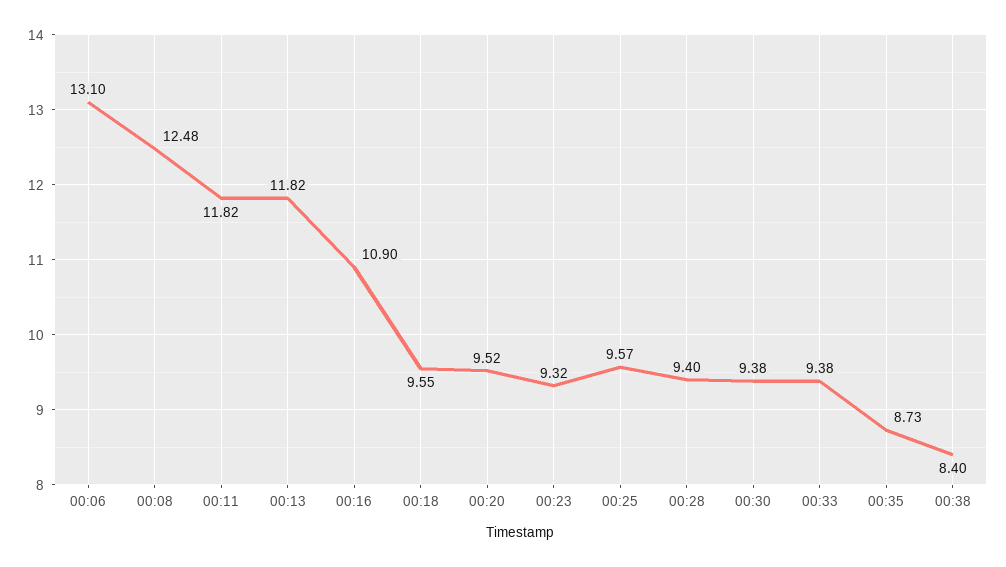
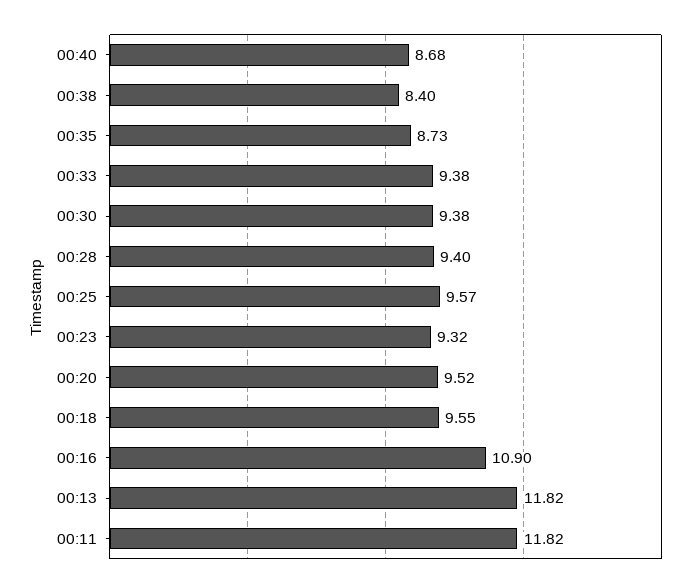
00:06: 13.1 -> none
00:08: 12.48 -> none
00:40: none -> 8.68

